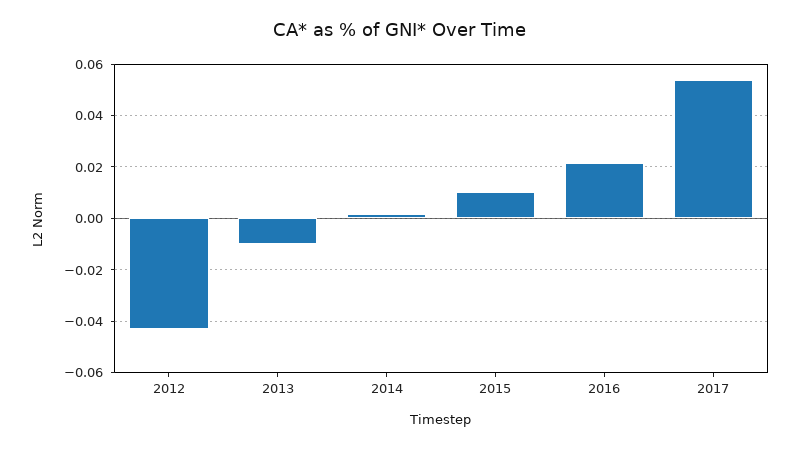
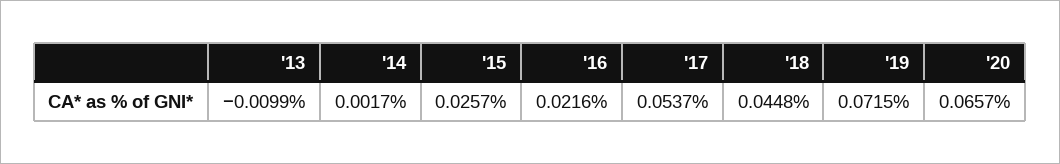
2012: -0.0425 -> none
2015: 0.01 -> 0.0257
'18: none -> 0.0448
'19: none -> 0.0715
'20: none -> 0.0657

